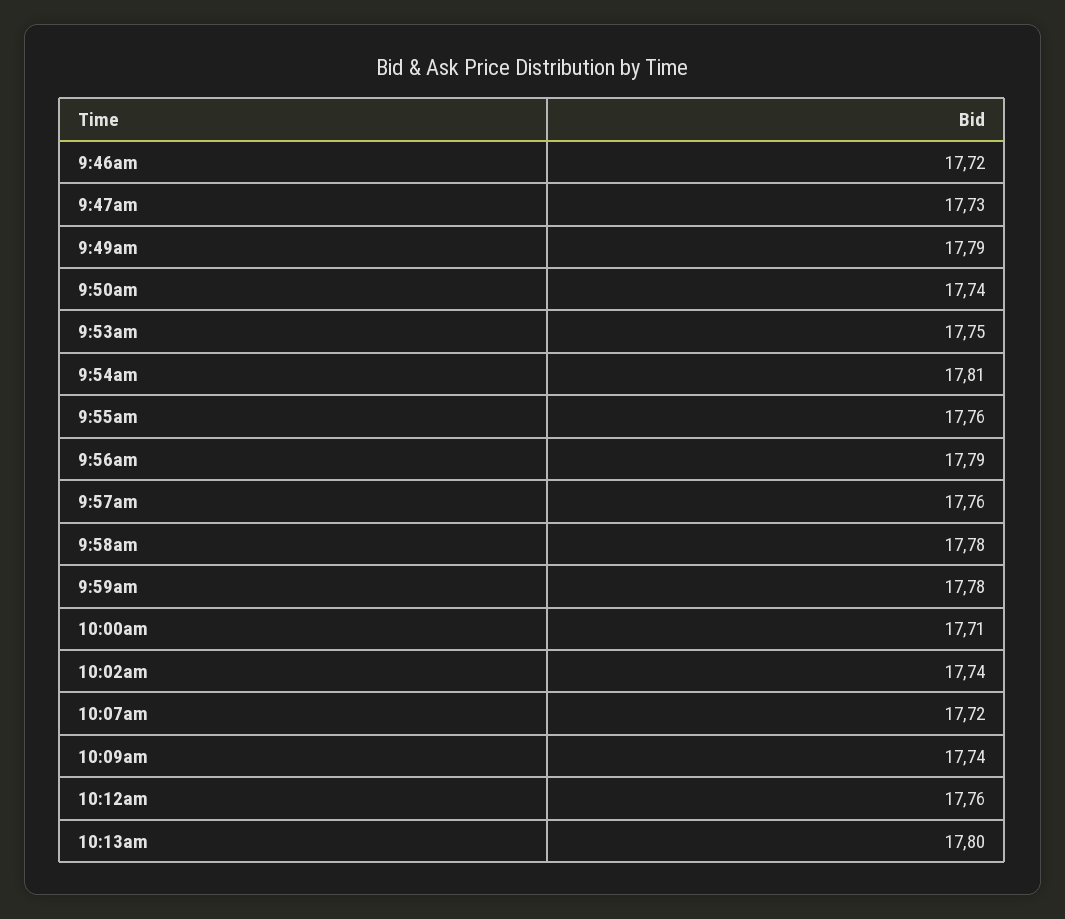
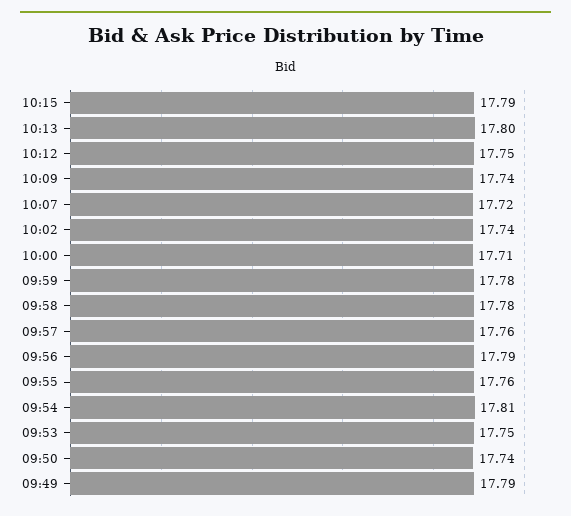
9:46am: 17.72 -> none
9:47am: 17.73 -> none
10:12am: 17.76 -> 17.75
10:15: none -> 17.79

